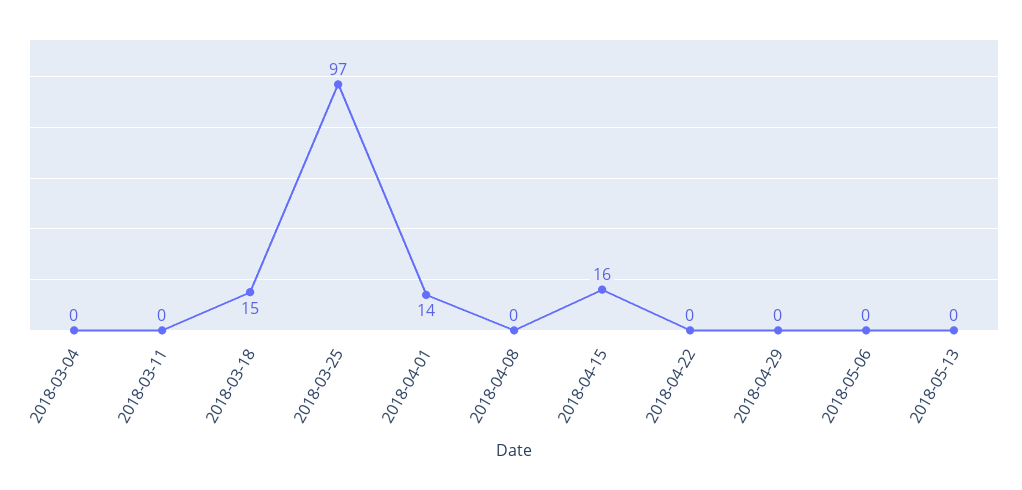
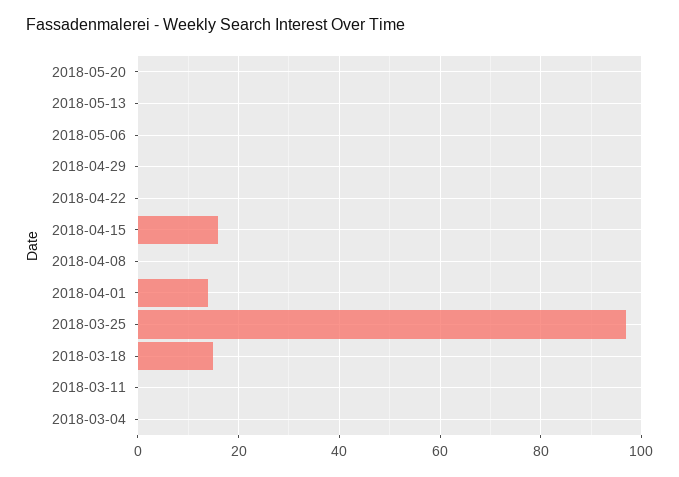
2018-05-20: none -> 0

